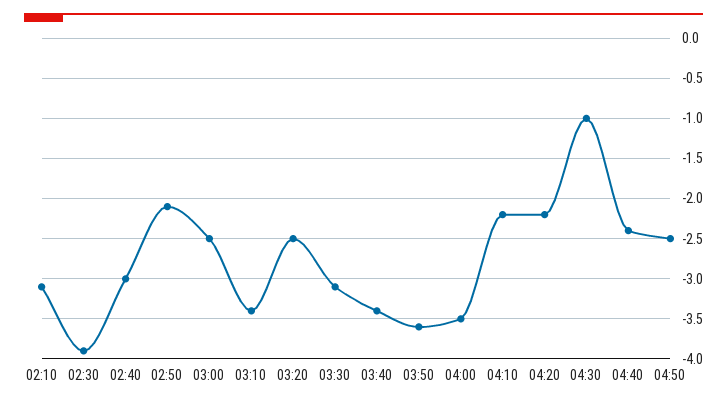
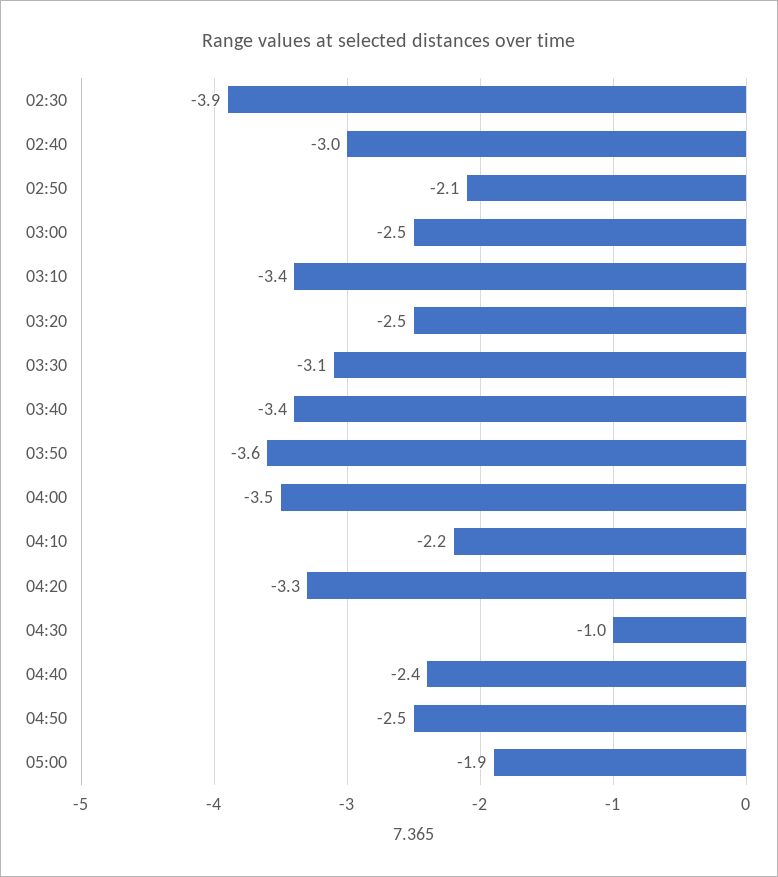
02:10: -3.1 -> none
04:20: -2.2 -> -3.3
05:00: none -> -1.9

